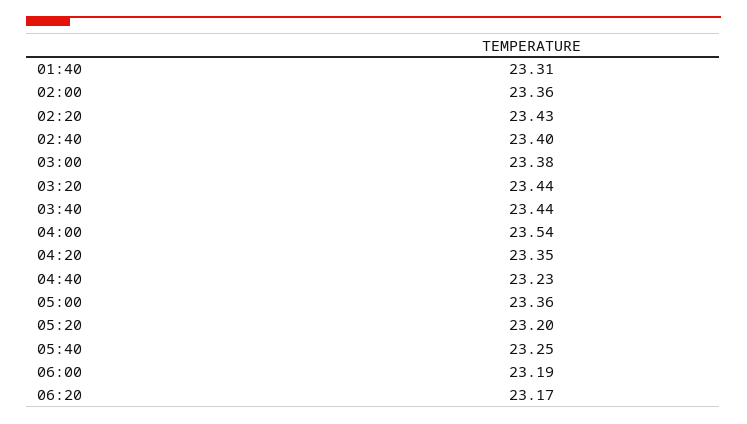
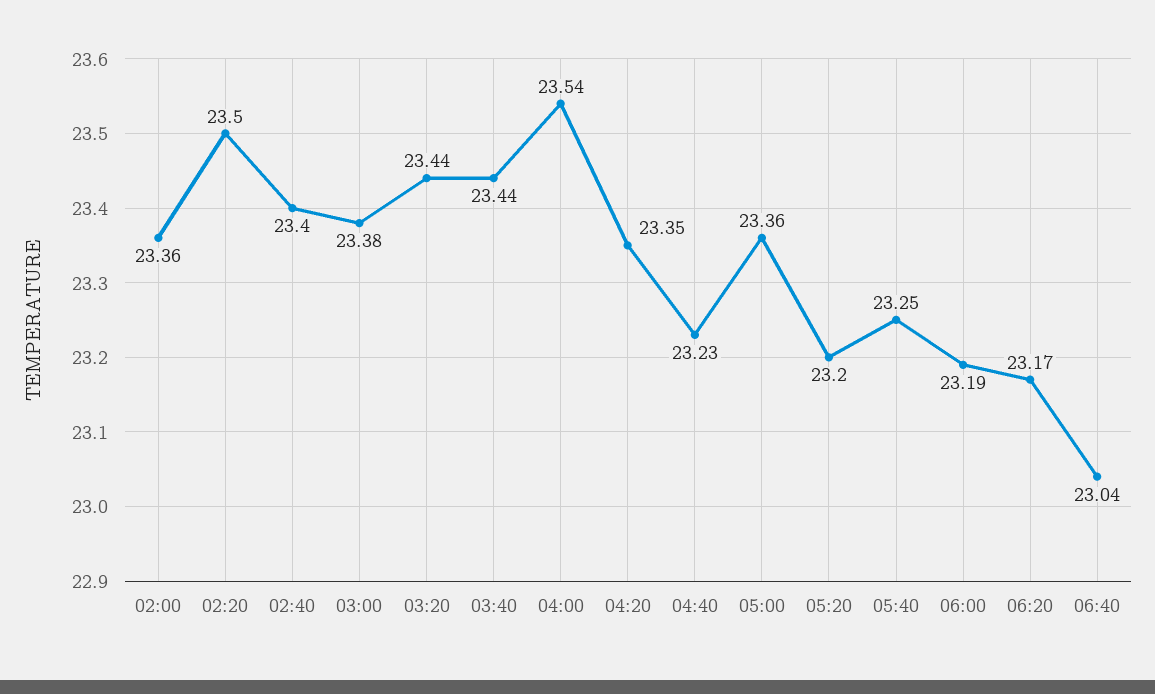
01:40: 23.31 -> none
02:20: 23.43 -> 23.5
06:40: none -> 23.04

